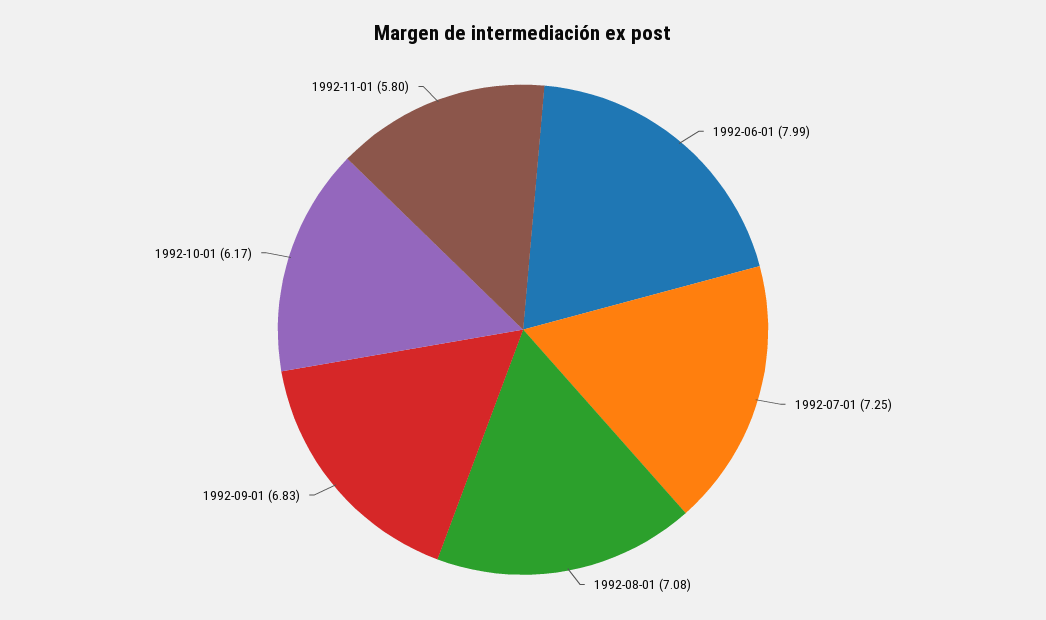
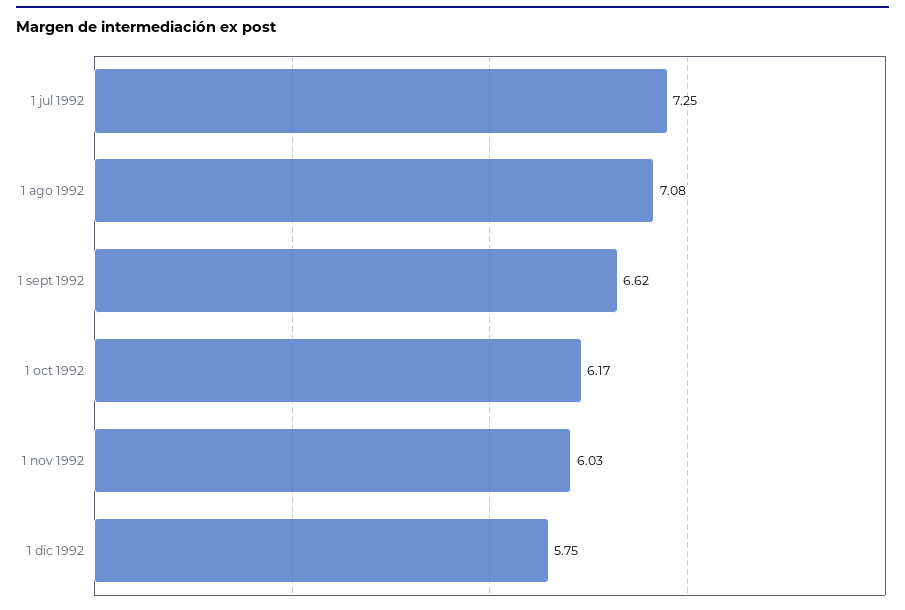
1992-06-01: 7.99 -> none
1992-09-01: 6.83 -> 6.62
1992-11-01: 5.8 -> 6.03
1 dic 1992: none -> 5.75

